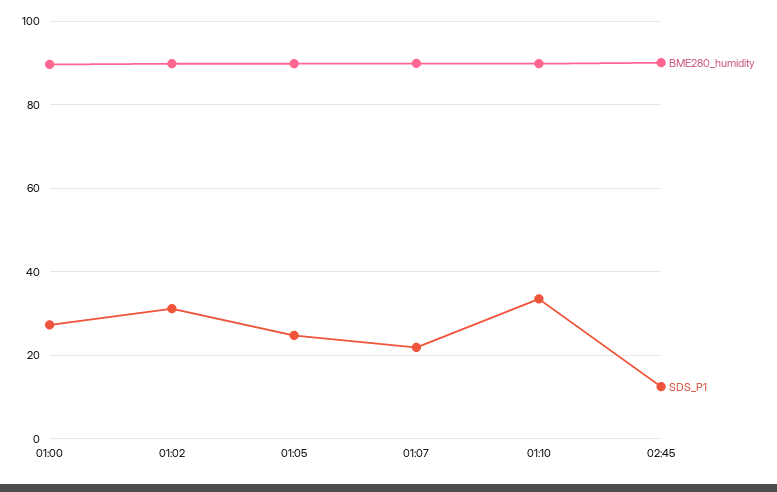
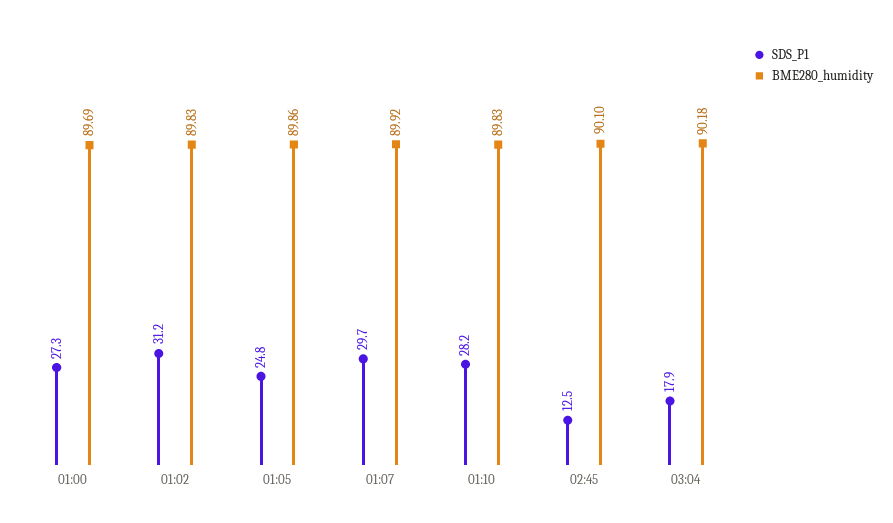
SDS_P1, 01:07: 22 -> 29.7
SDS_P1, 01:10: 34 -> 28.2
SDS_P1, 03:04: none -> 17.9
BME280_humidity, 03:04: none -> 90.18

